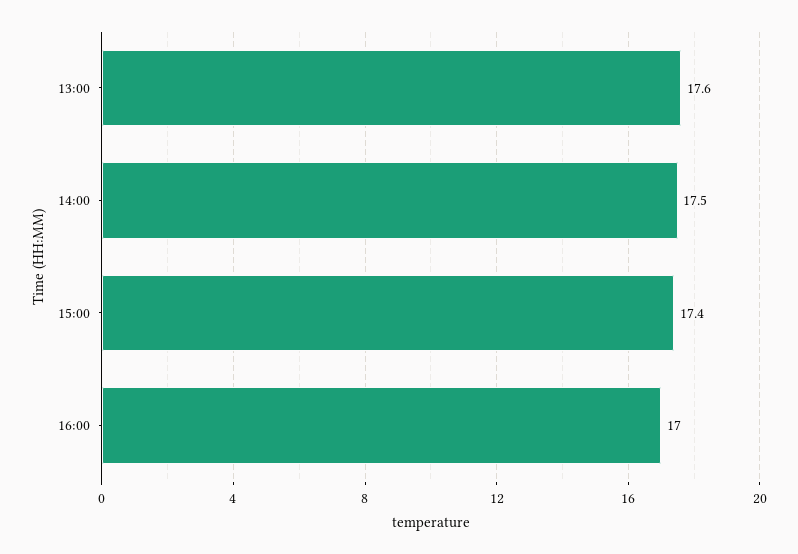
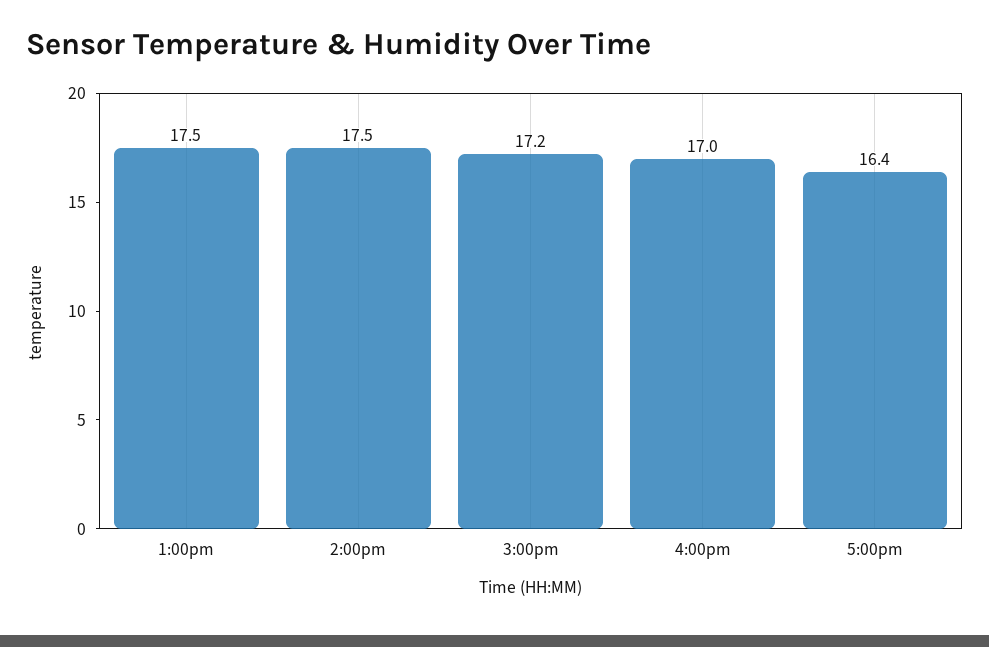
13:00: 17.6 -> 17.5
15:00: 17.4 -> 17.2
5:00pm: none -> 16.4

